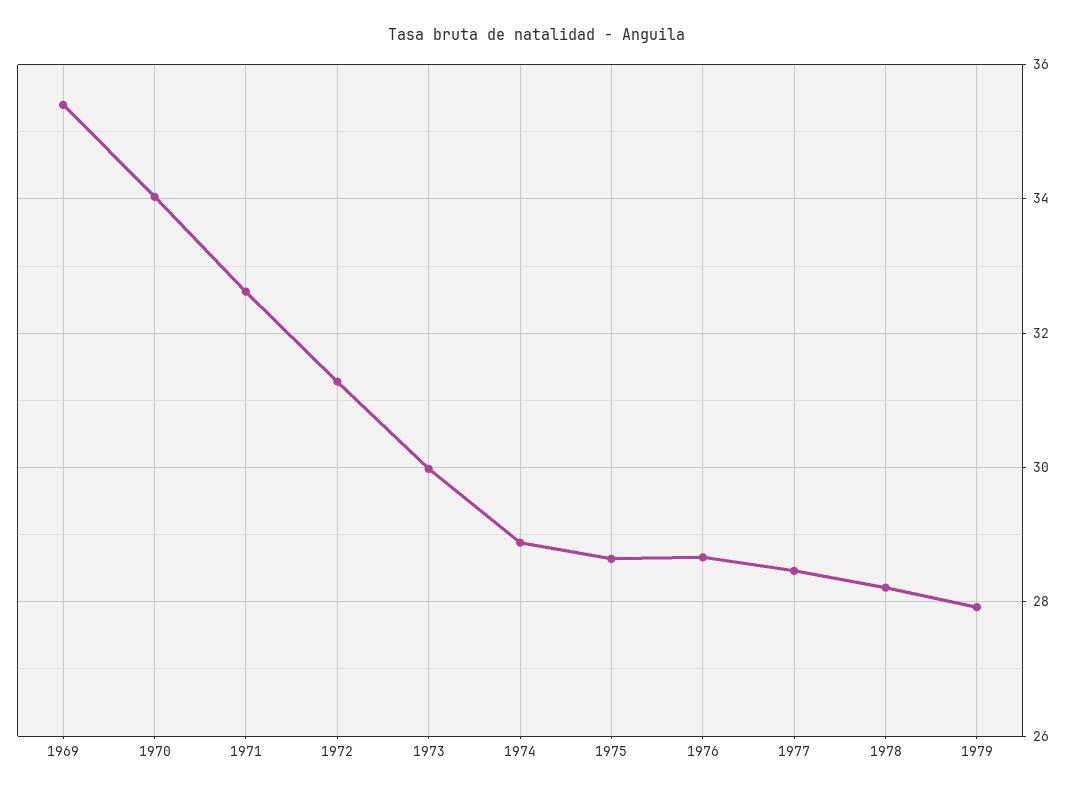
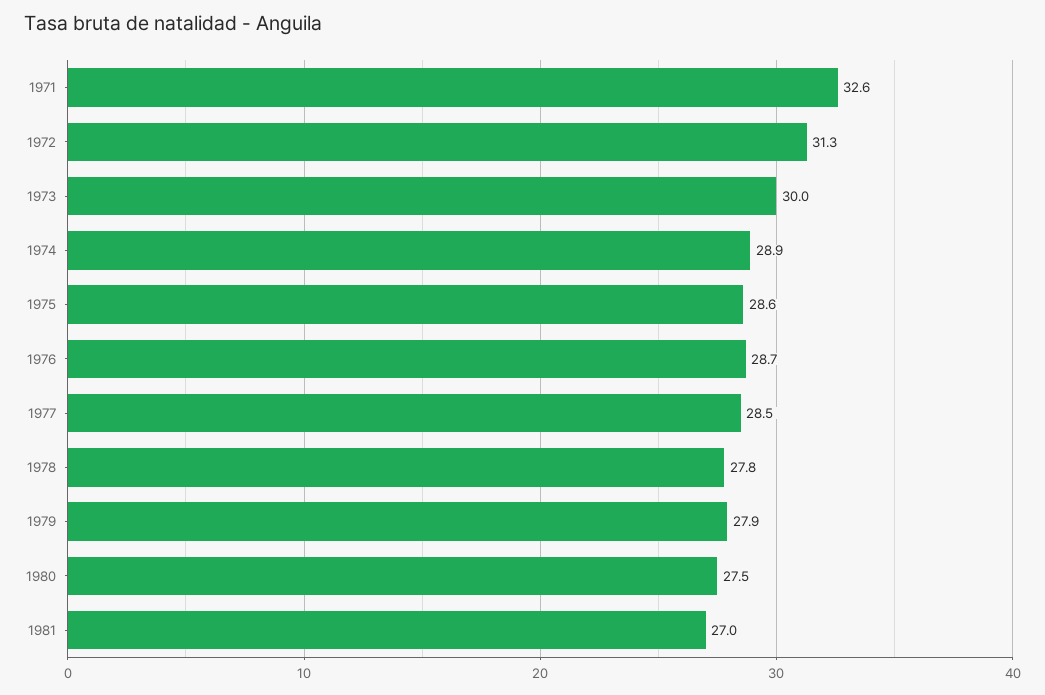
1969: 35.4 -> none
1970: 34 -> none
1978: 28.2 -> 27.8
1980: none -> 27.5
1981: none -> 27

